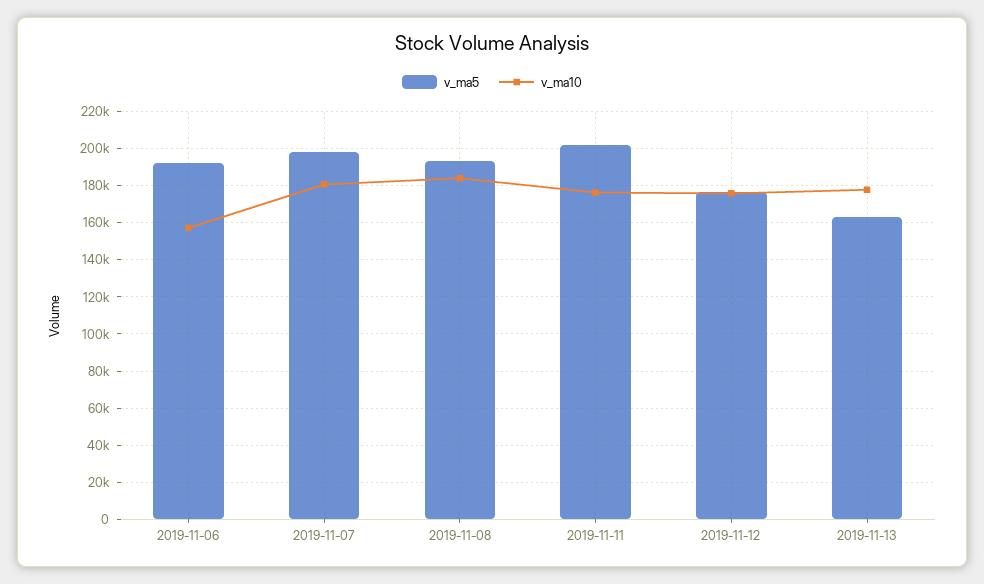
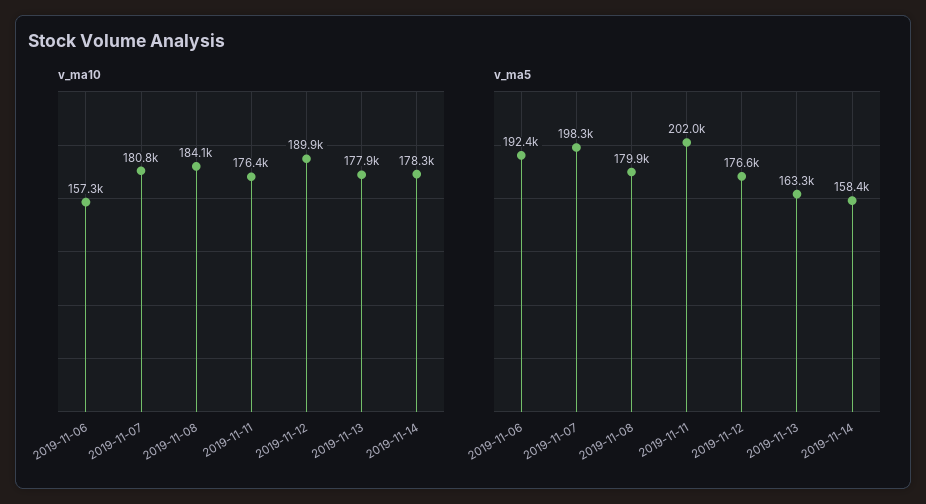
v_ma5, 2019-11-08: 195000 -> 179900
v_ma10, 2019-11-12: 175000 -> 189900
v_ma10, 2019-11-14: none -> 178300
v_ma5, 2019-11-14: none -> 158400

